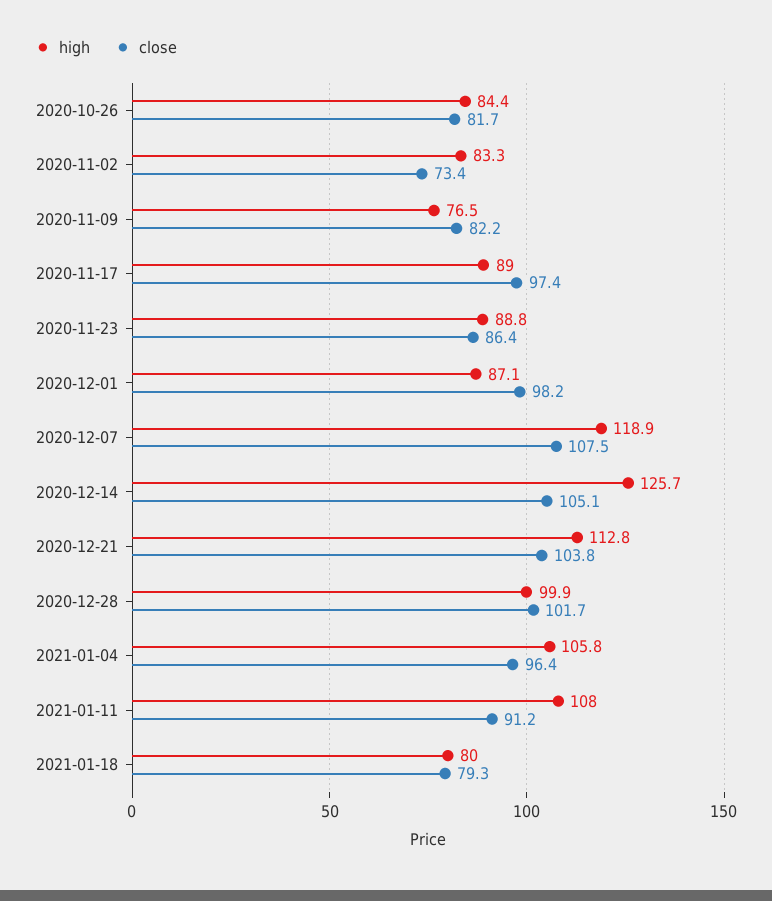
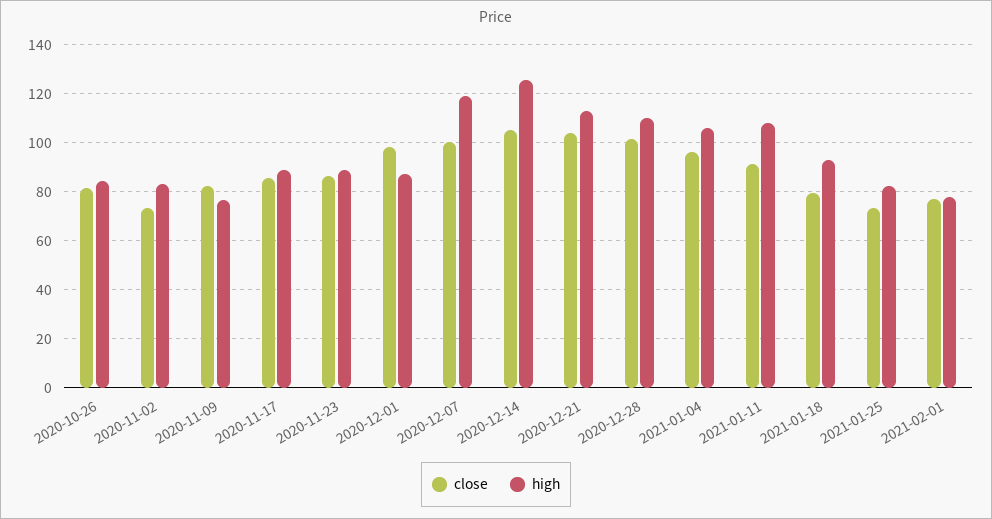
close, 2020-11-17: 97.4 -> 85
close, 2020-12-07: 107.5 -> 100
high, 2020-12-28: 99.9 -> 110
high, 2021-01-18: 80 -> 92.5
close, 2021-01-25: none -> 72.5
high, 2021-01-25: none -> 82.5
close, 2021-02-01: none -> 77.5
high, 2021-02-01: none -> 77.5

